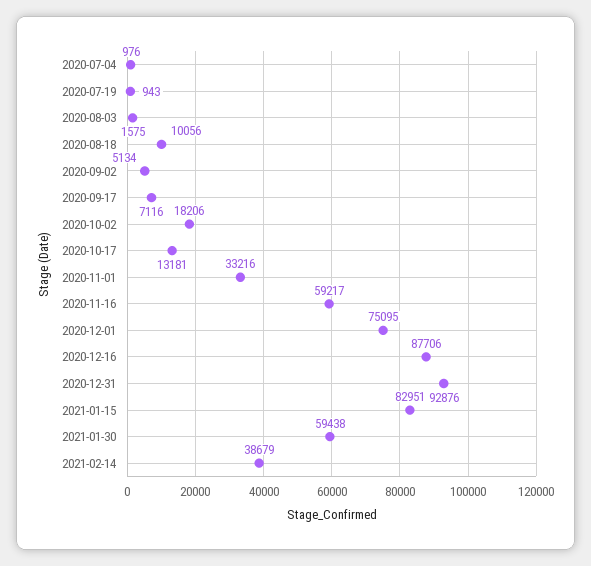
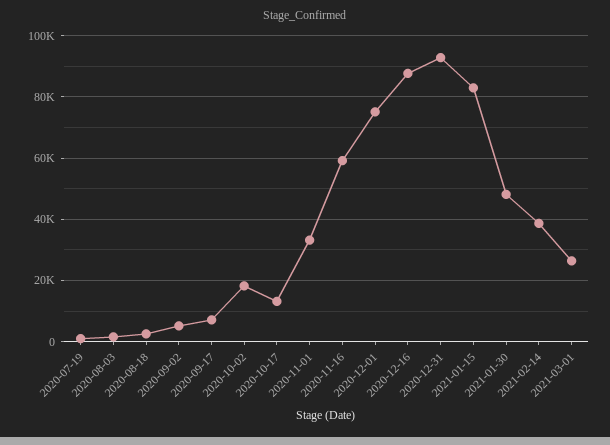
2020-07-04: 976 -> none
2020-08-18: 10056 -> 2000
2021-01-30: 59438 -> 48000
2021-03-01: none -> 26000

